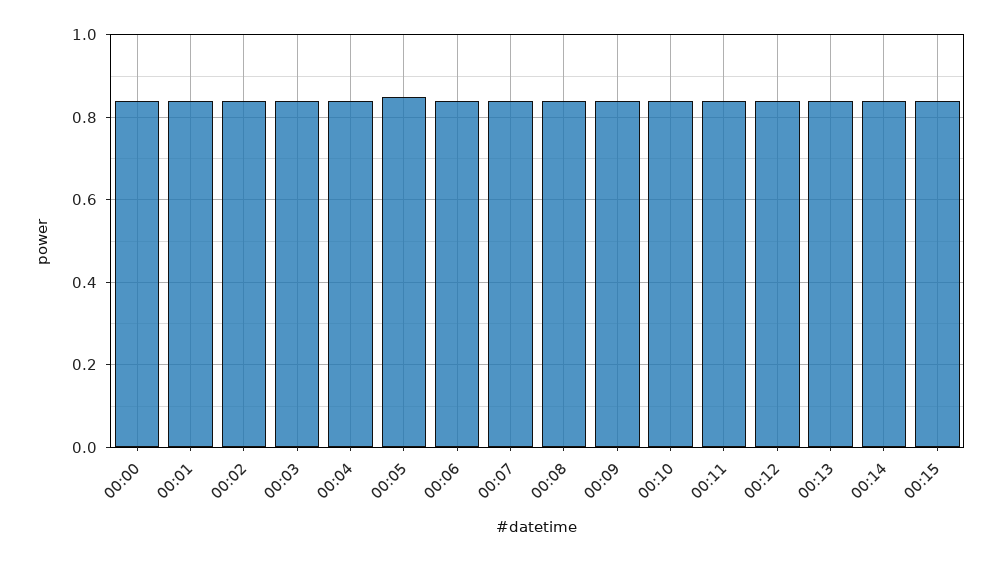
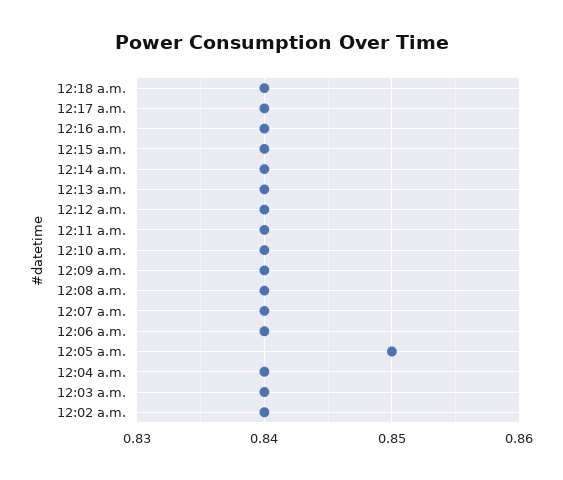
00:00: 0.85 -> none
00:01: 0.85 -> none
12:18 a.m.: none -> 0.84
12:17 a.m.: none -> 0.84
12:16 a.m.: none -> 0.84

